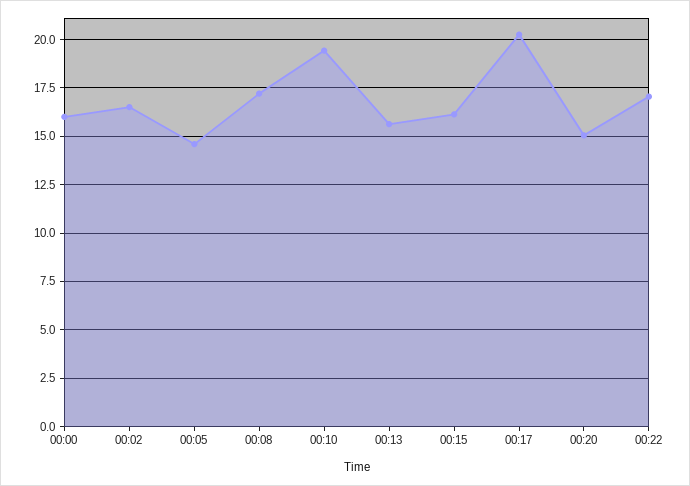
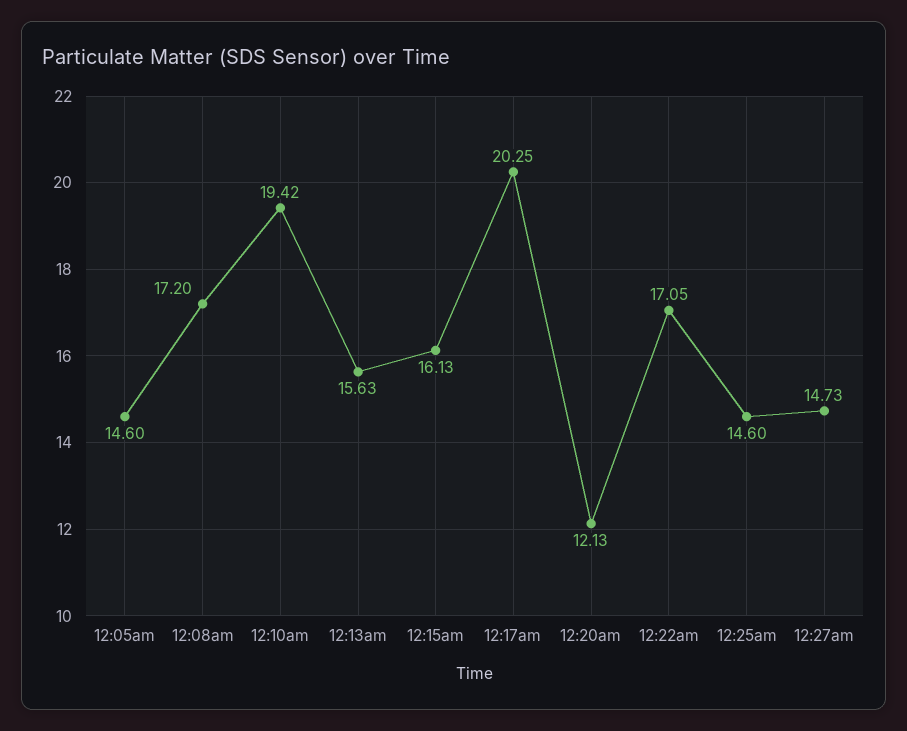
00:00: 16 -> none
00:02: 16.5 -> none
00:20: 15 -> 12.13
12:25am: none -> 14.6
12:27am: none -> 14.73

